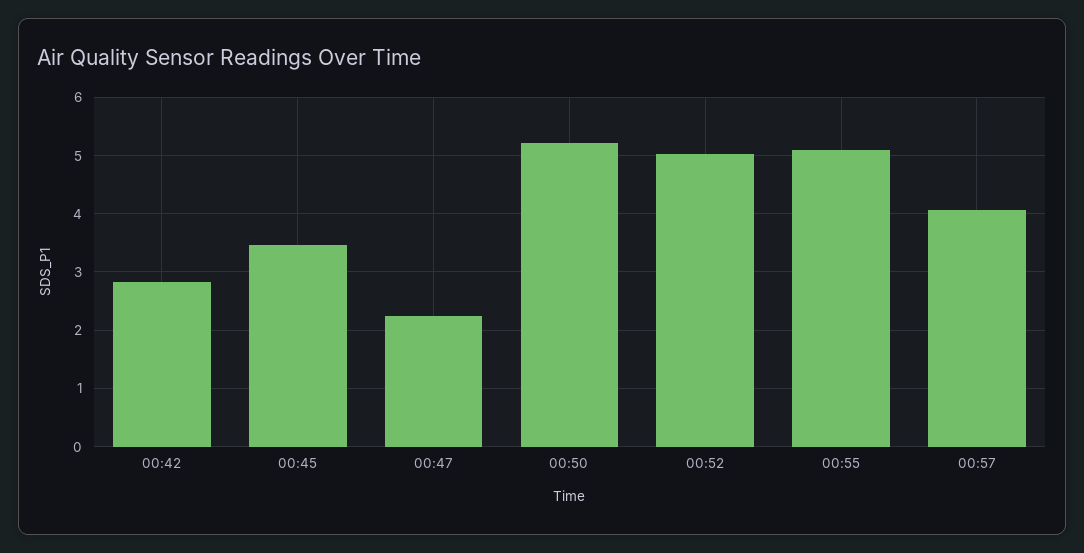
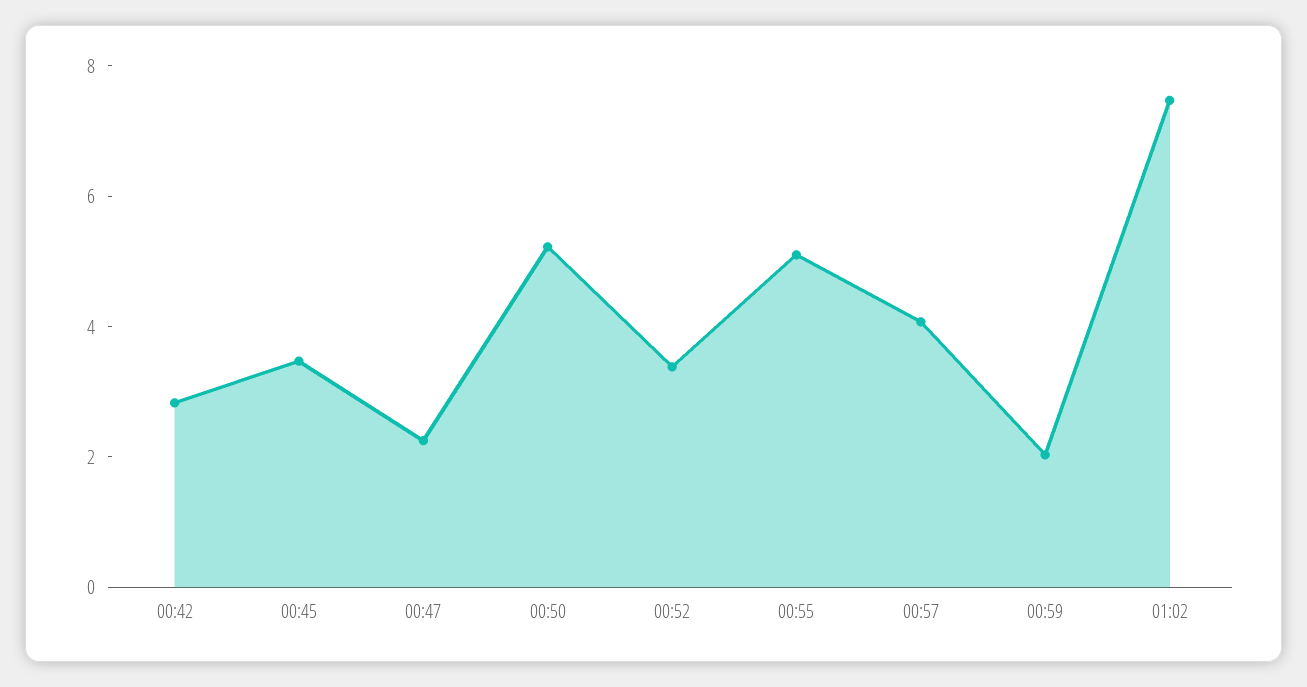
00:52: 5 -> 3.5
00:59: none -> 2
01:02: none -> 7.5

